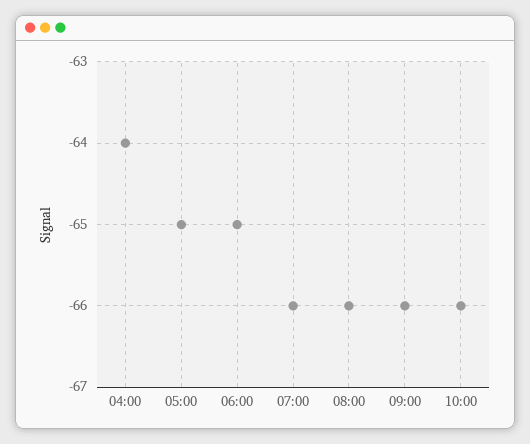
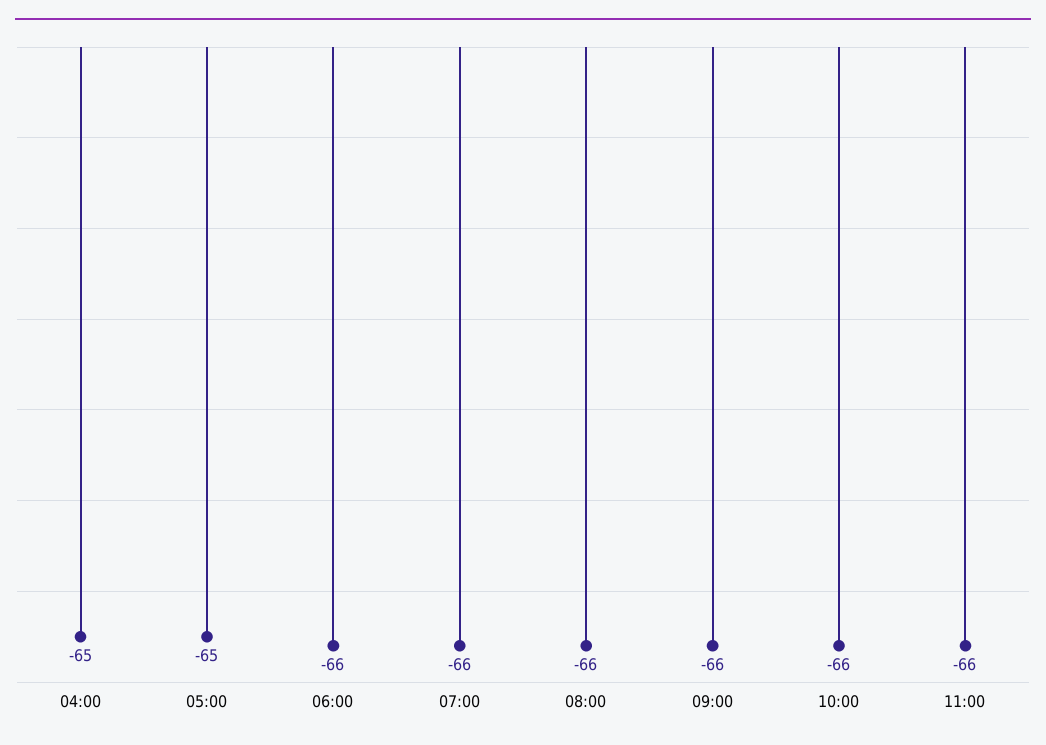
04:00: -64 -> -65
06:00: -65 -> -66
11:00: none -> -66

